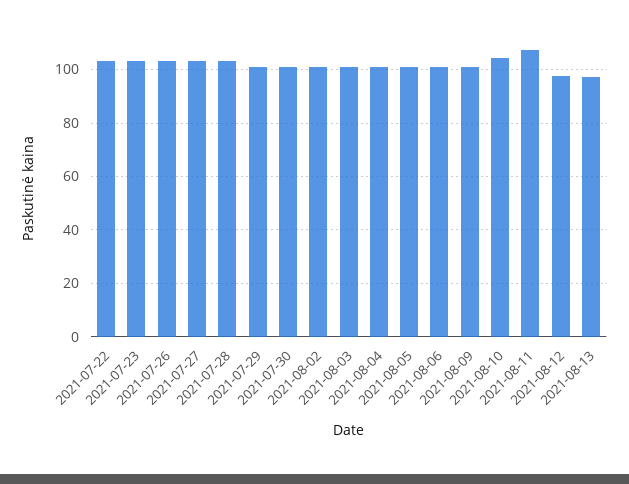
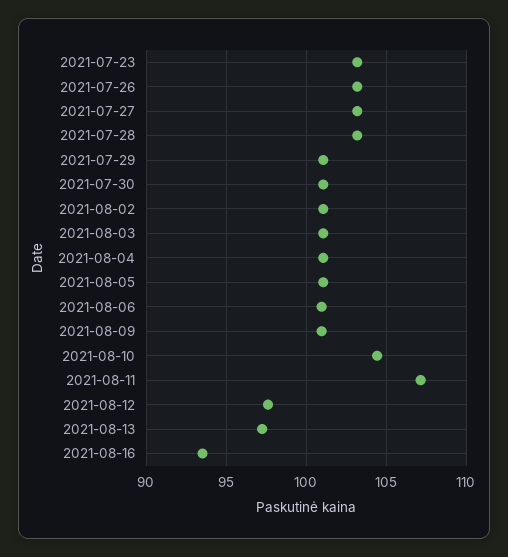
2021-07-22: 102.5 -> none
2021-08-16: none -> 93.5

